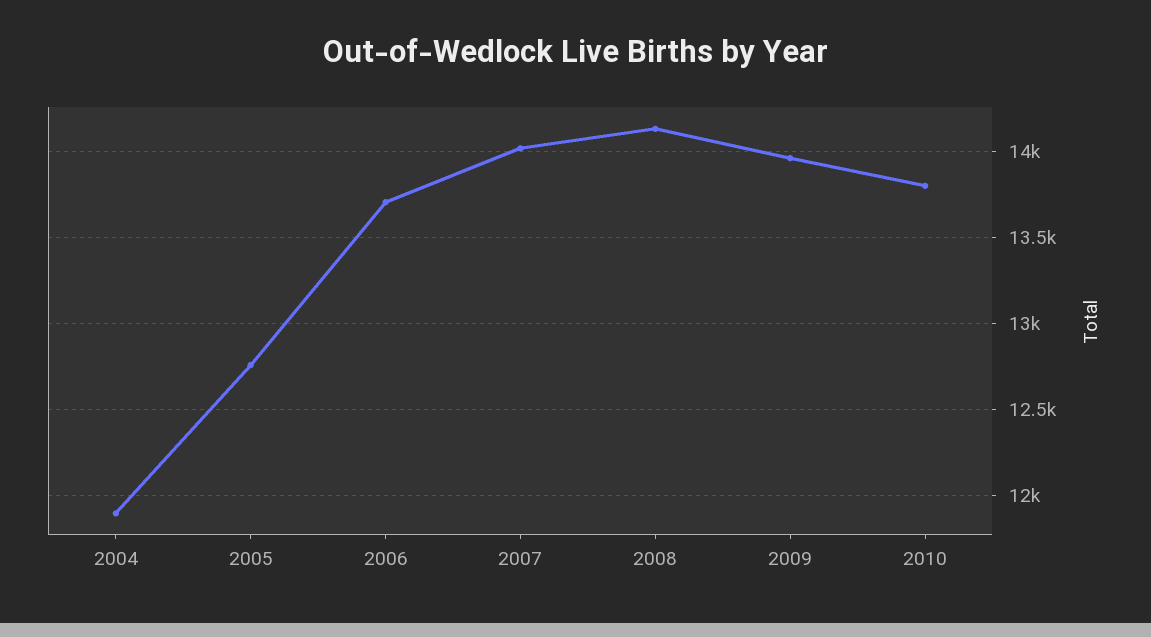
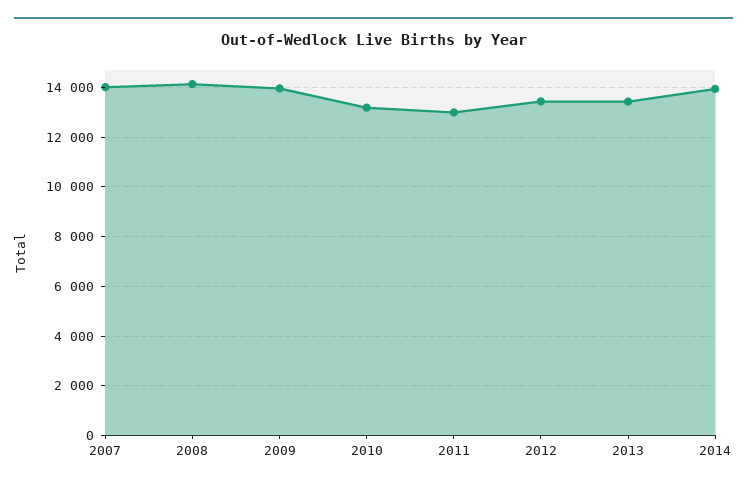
2004: 11900 -> none
2005: 12750 -> none
2006: 13700 -> none
2010: 13800 -> 13250
2011: none -> 13000
2012: none -> 13500
2013: none -> 13500
2014: none -> 14000

